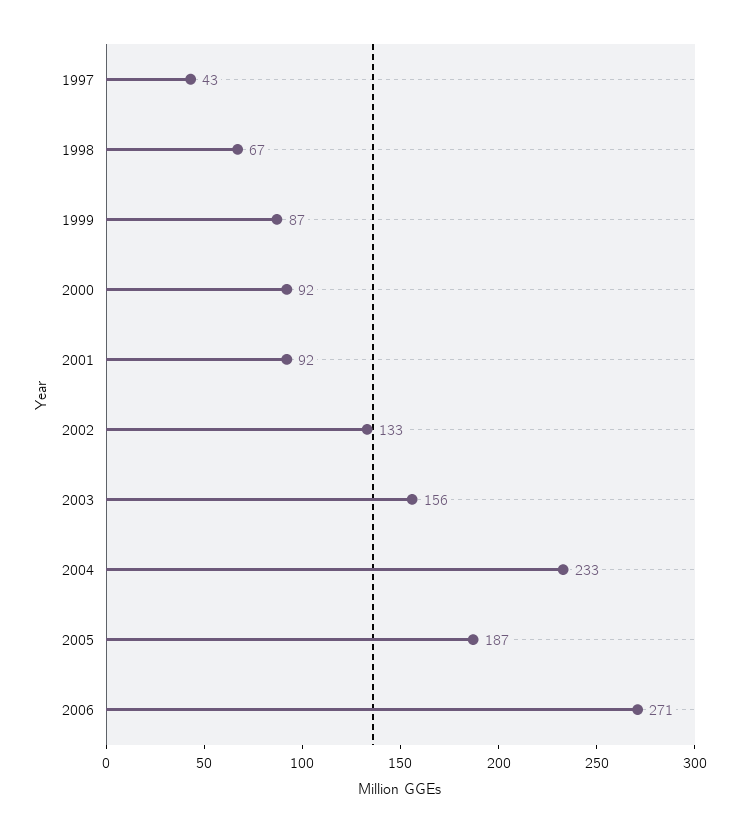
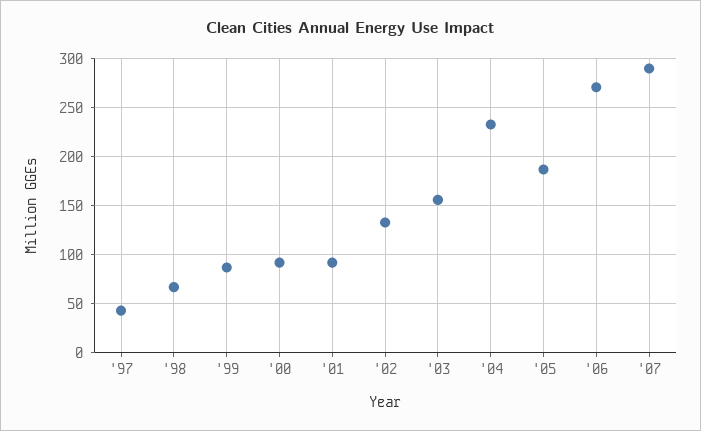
'07: none -> 290

